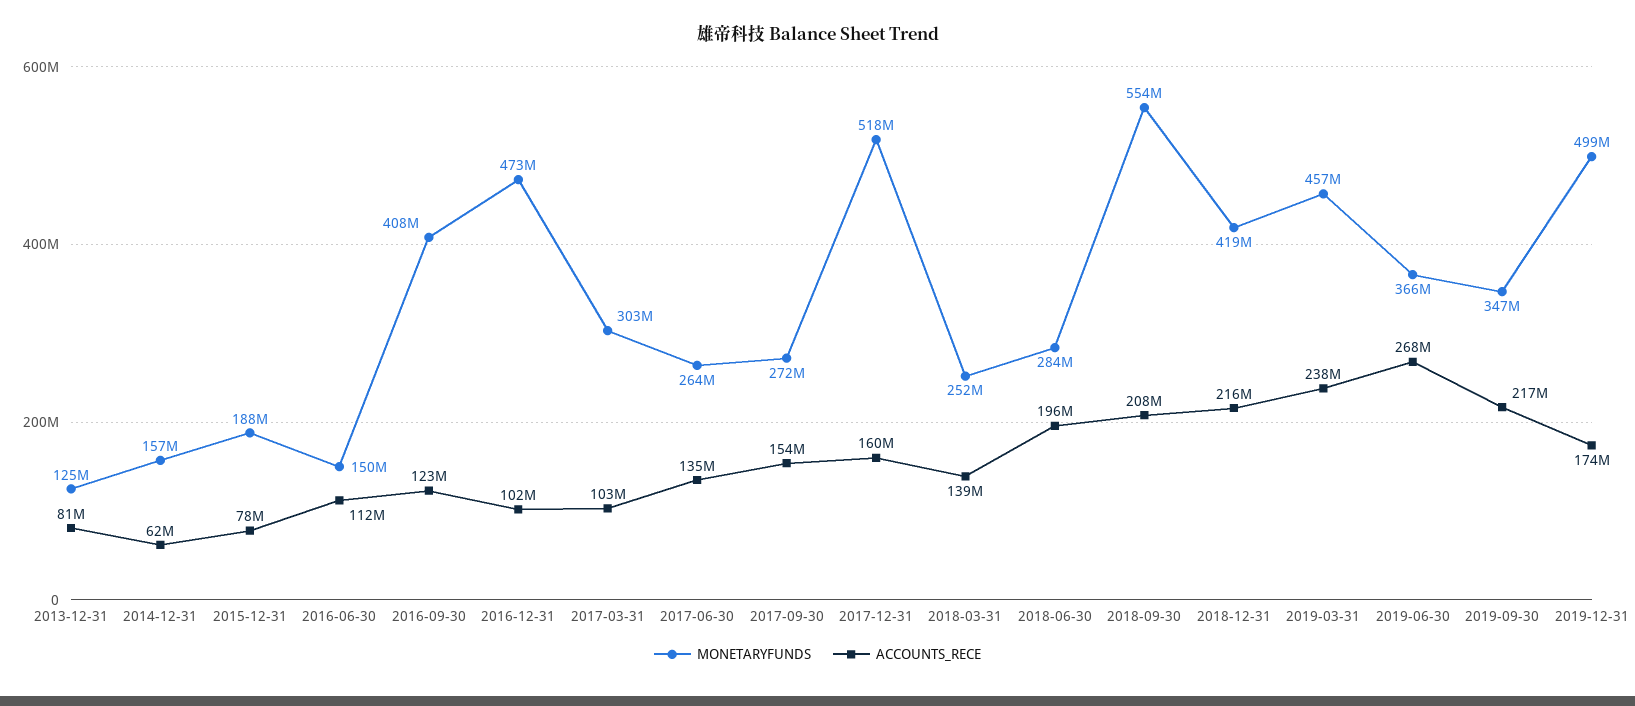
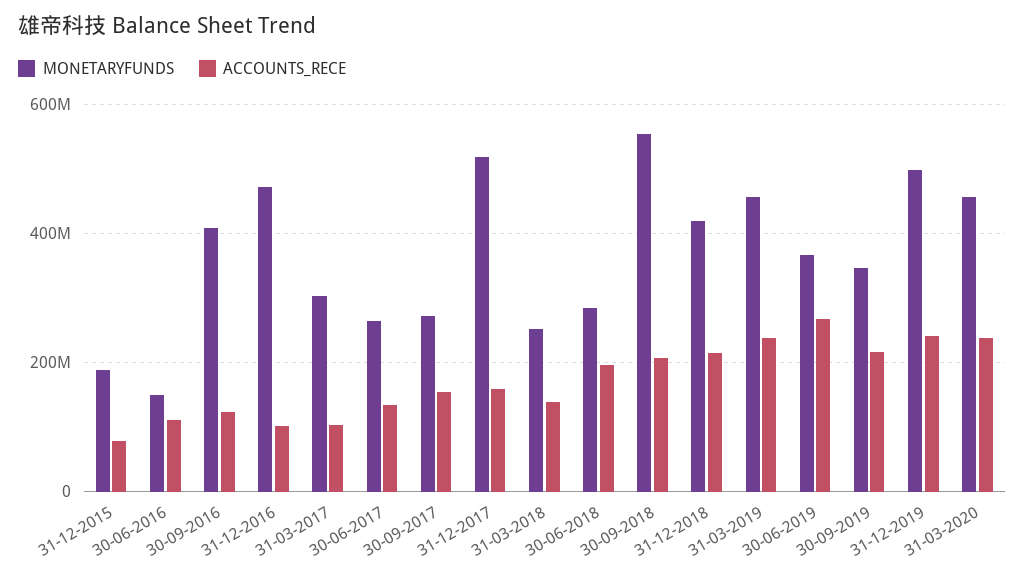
MONETARYFUNDS, 2013-12-31: 125000000 -> none
ACCOUNTS_RECE, 2013-12-31: 81000000 -> none
MONETARYFUNDS, 2014-12-31: 157000000 -> none
ACCOUNTS_RECE, 2014-12-31: 62000000 -> none
ACCOUNTS_RECE, 2019-12-31: 174000000 -> 240000000
MONETARYFUNDS, 31-03-2020: none -> 460000000
ACCOUNTS_RECE, 31-03-2020: none -> 240000000

